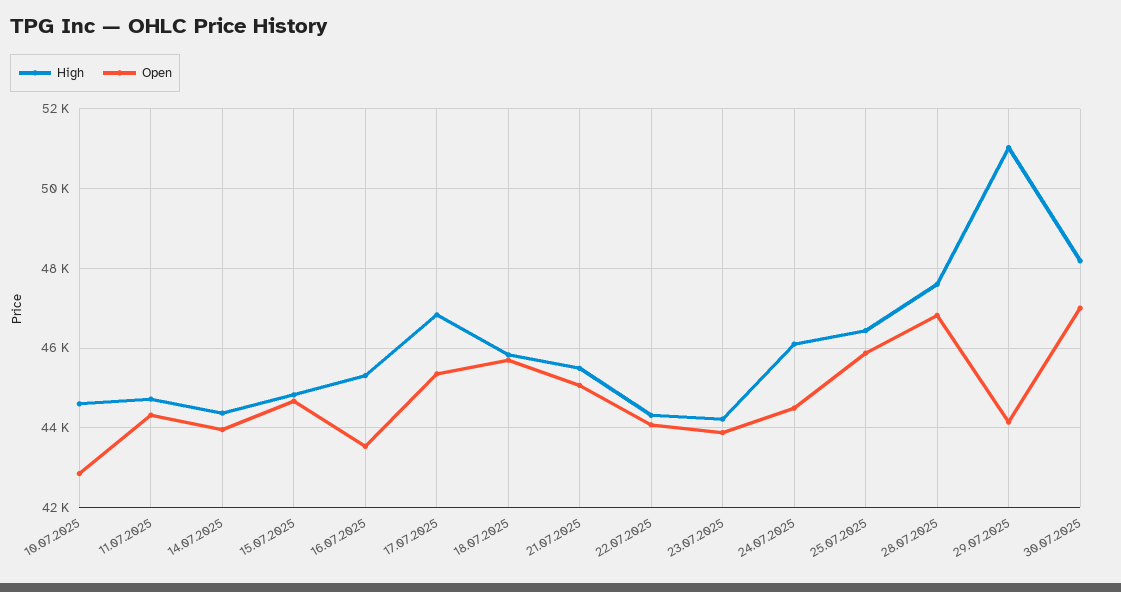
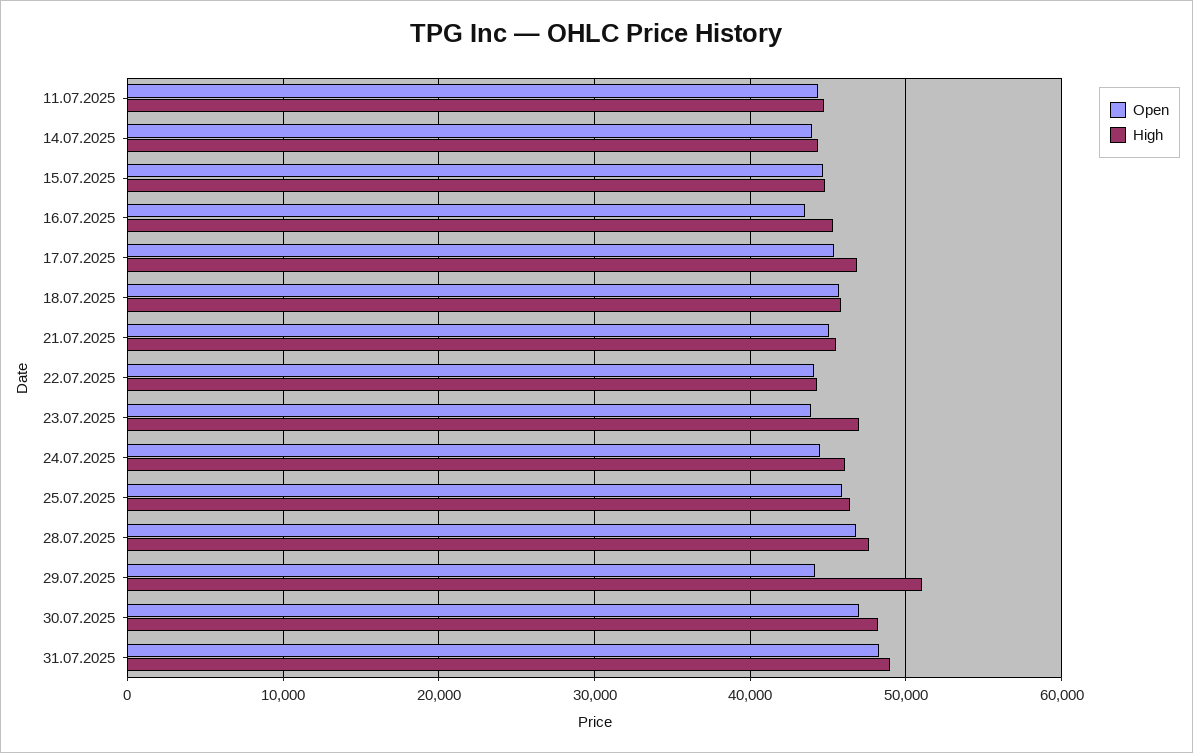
High, 10.07.2025: 44600 -> none
Open, 10.07.2025: 42800 -> none
High, 23.07.2025: 44200 -> 47000
Open, 31.07.2025: none -> 48000
High, 31.07.2025: none -> 49000

